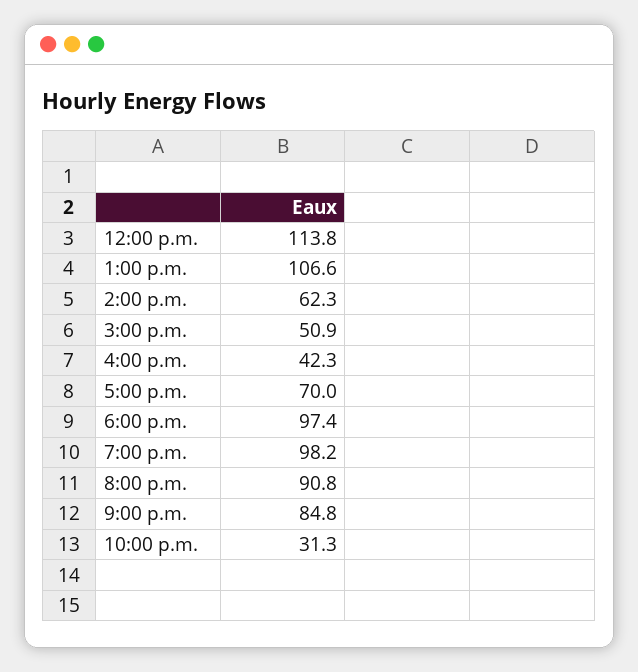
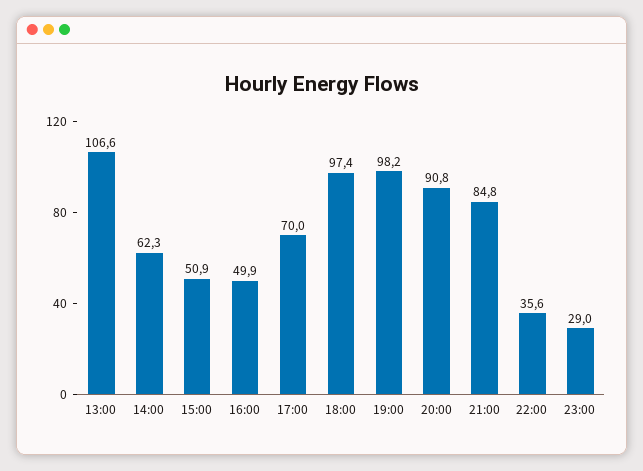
12:00 p.m.: 113.8 -> none
4:00 p.m.: 42.3 -> 49.9
10:00 p.m.: 31.3 -> 35.6
23:00: none -> 29

